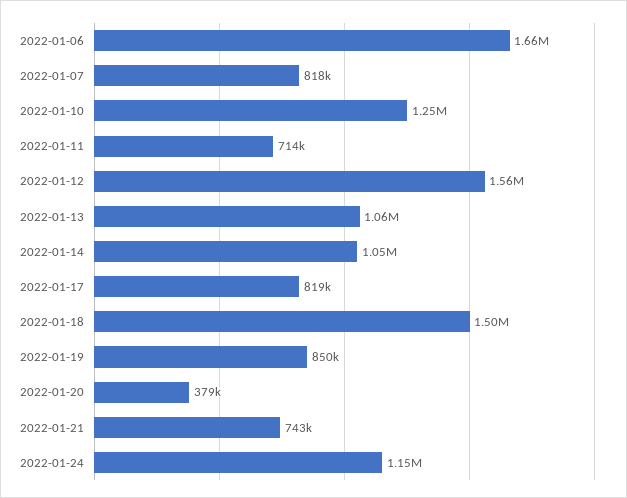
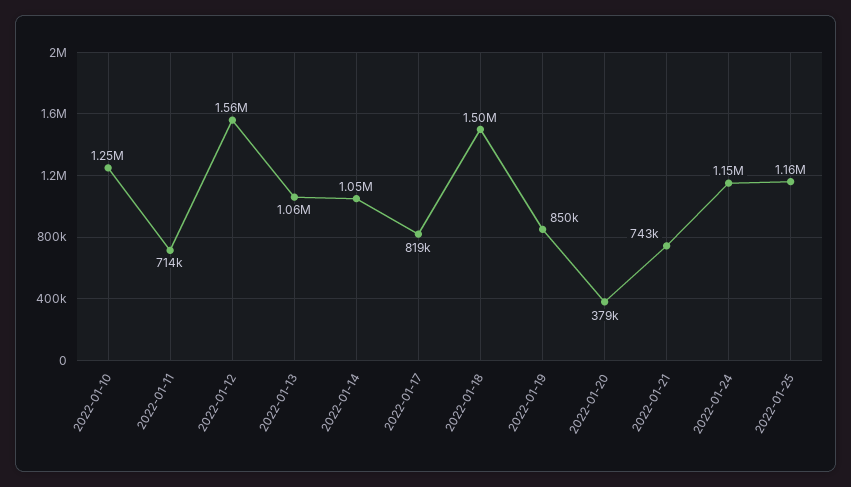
2022-01-06: 1660000 -> none
2022-01-07: 818000 -> none
2022-01-25: none -> 1160000

